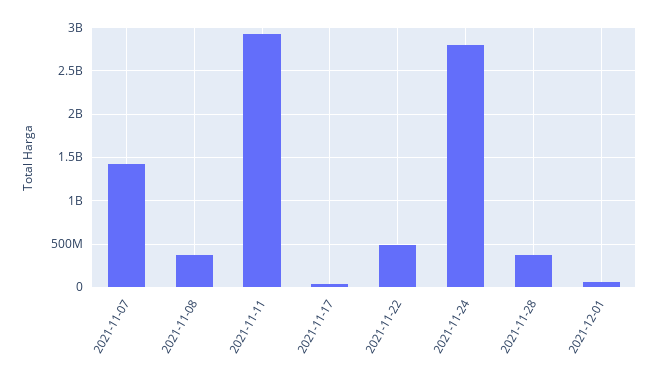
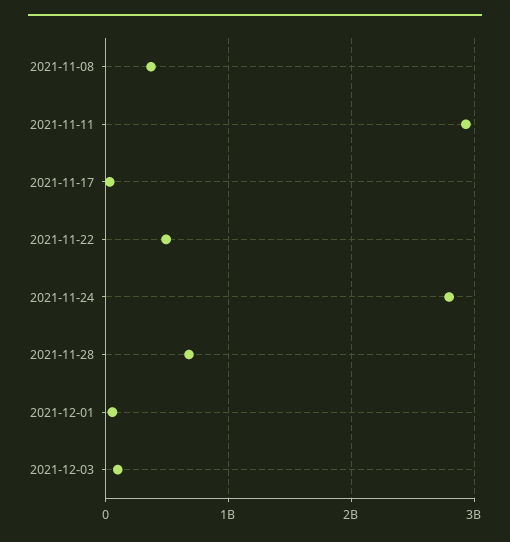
2021-11-07: 1400000000 -> none
2021-11-28: 400000000 -> 700000000
2021-12-03: none -> 100000000

